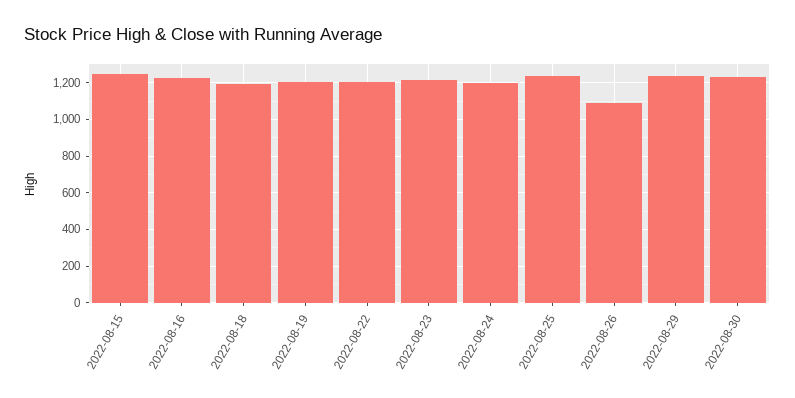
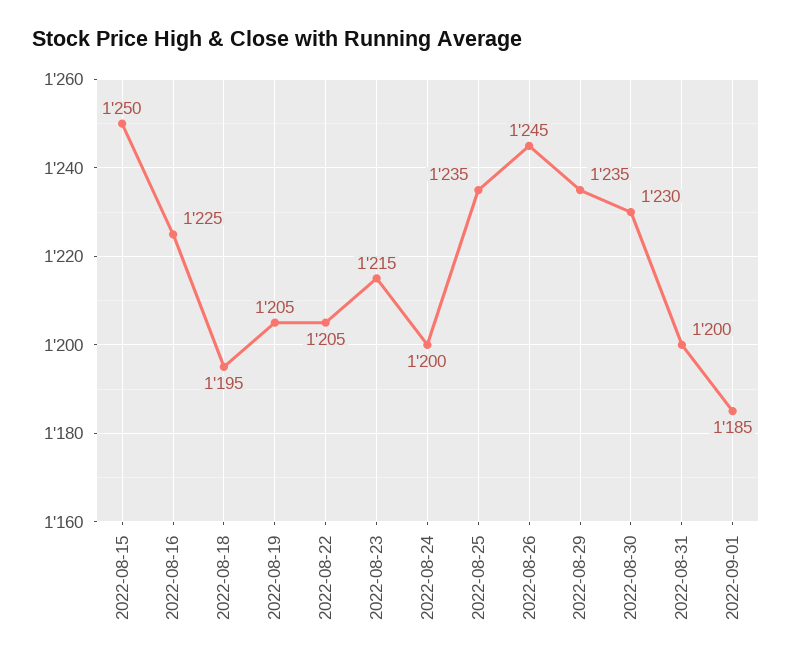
2022-08-26: 1100 -> 1245
2022-08-31: none -> 1200
2022-09-01: none -> 1185

